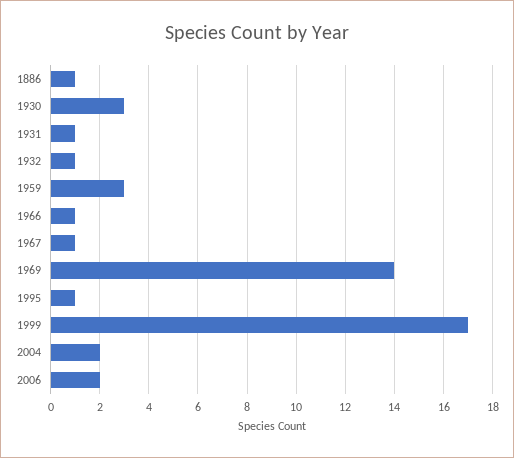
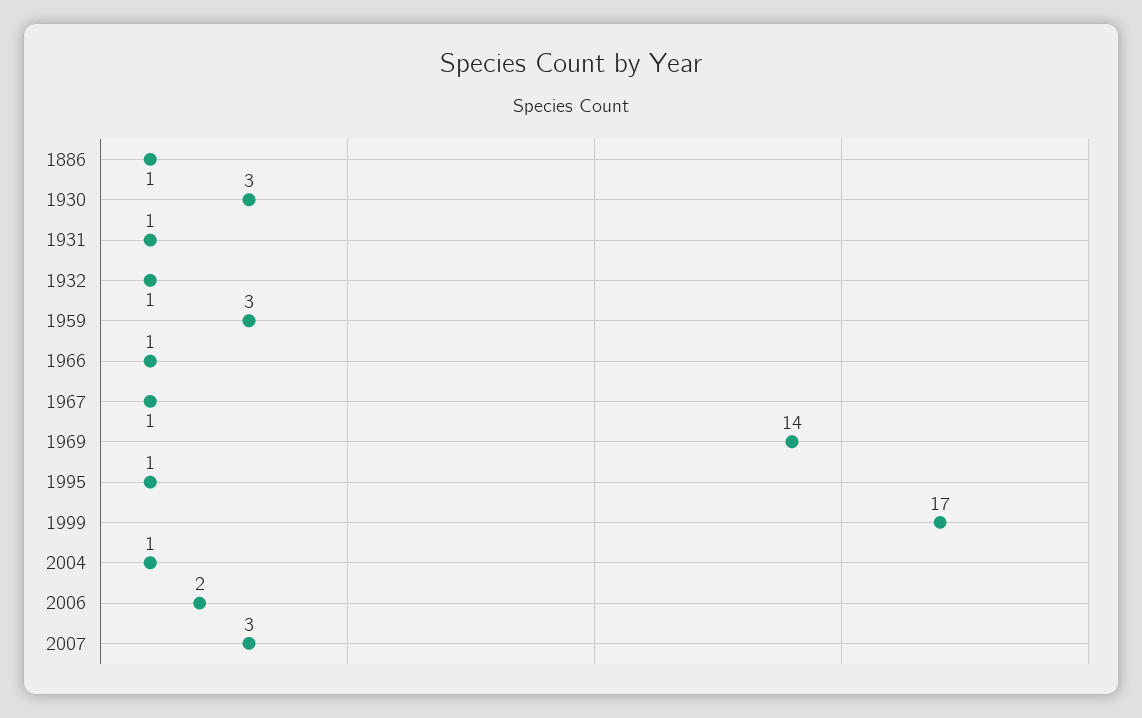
2004: 2 -> 1
2007: none -> 3

